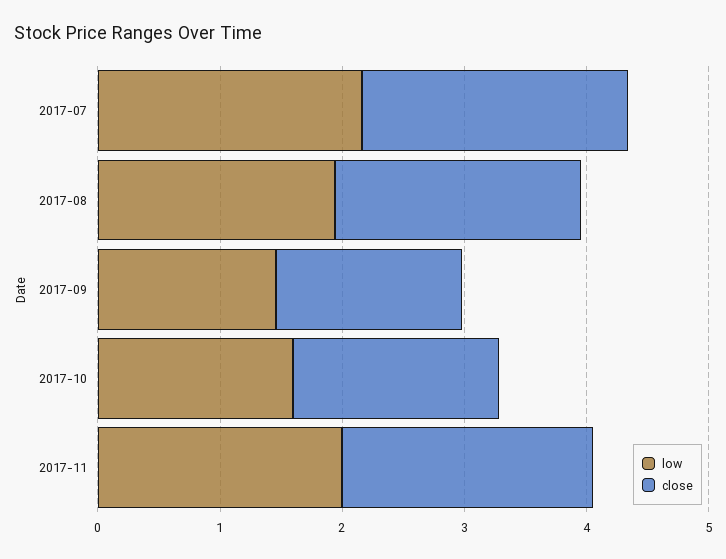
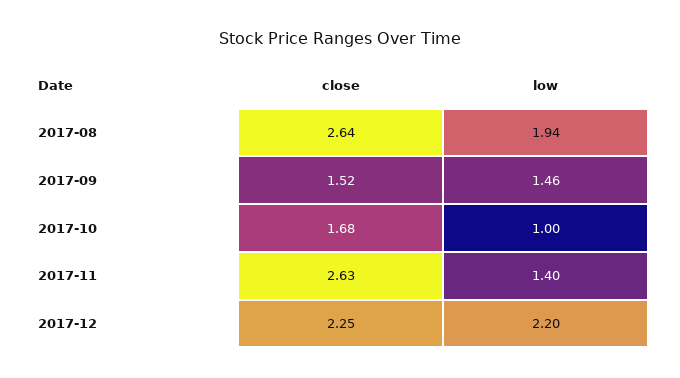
low, 2017-07: 2.2 -> none
close, 2017-07: 2.2 -> none
close, 2017-08: 2 -> 2.64
low, 2017-10: 1.6 -> 1
low, 2017-11: 2 -> 1.4
close, 2017-11: 2 -> 2.63
close, 2017-12: none -> 2.25
low, 2017-12: none -> 2.2

